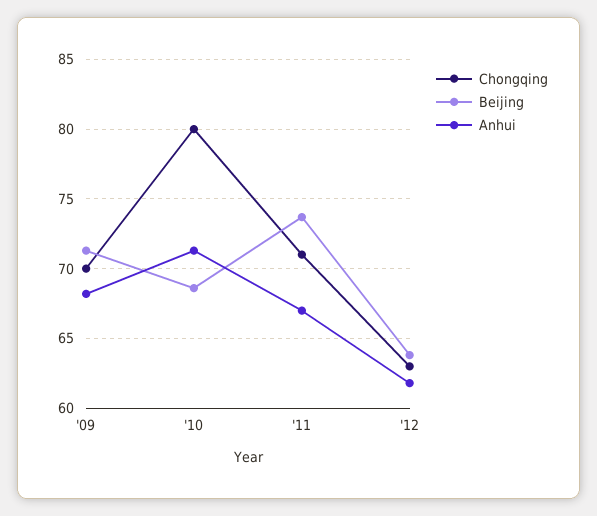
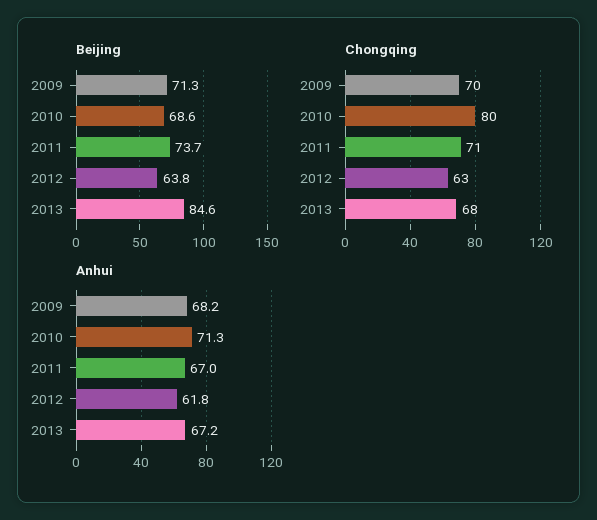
Beijing, 2013: none -> 84.6
Chongqing, 2013: none -> 68
Anhui, 2013: none -> 67.2

